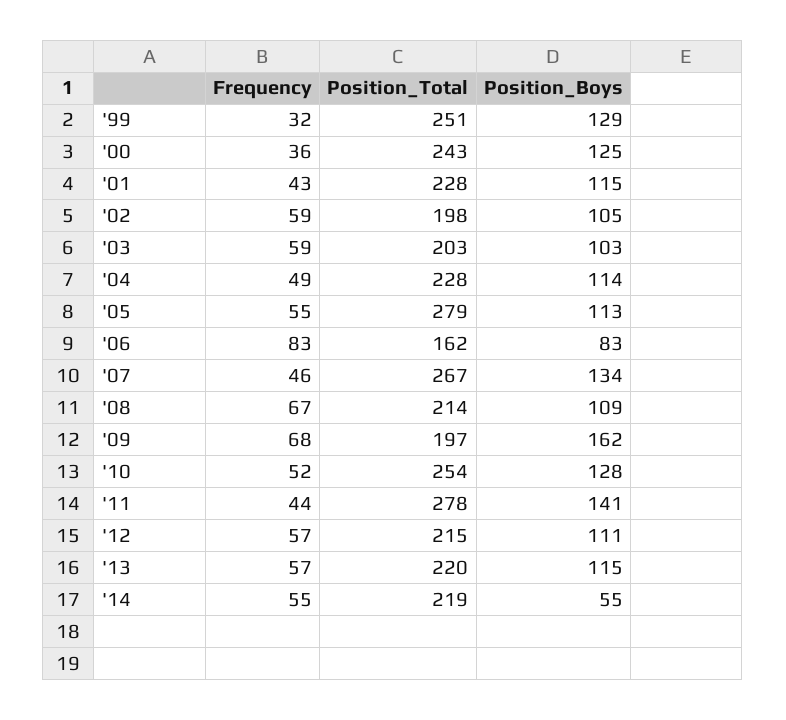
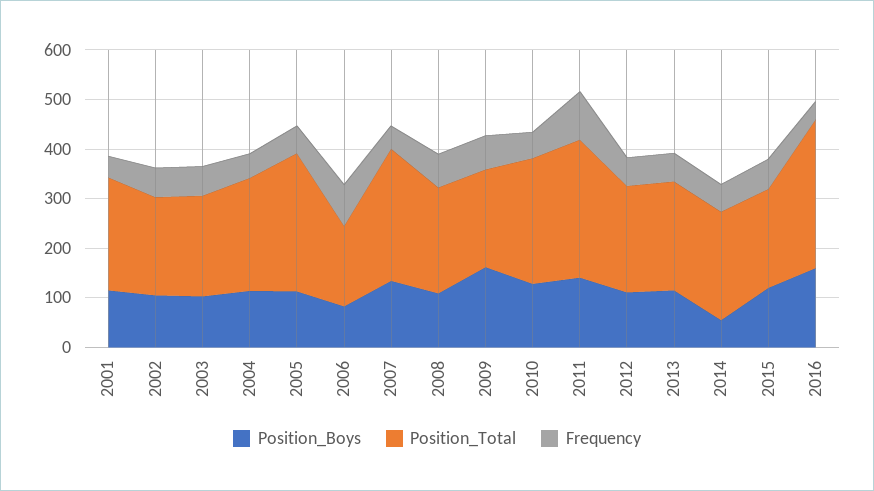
Frequency, '99: 32 -> none
Position_Total, '99: 251 -> none
Position_Boys, '99: 129 -> none
Frequency, '00: 36 -> none
Position_Total, '00: 243 -> none
Position_Boys, '00: 125 -> none
Frequency, '11: 44 -> 100
Position_Boys, 2015: none -> 120
Position_Total, 2015: none -> 200
Frequency, 2015: none -> 60
Position_Boys, 2016: none -> 160
Position_Total, 2016: none -> 300
Frequency, 2016: none -> 40

